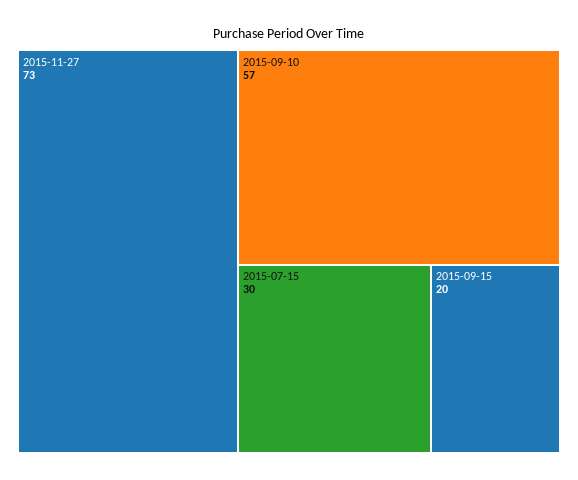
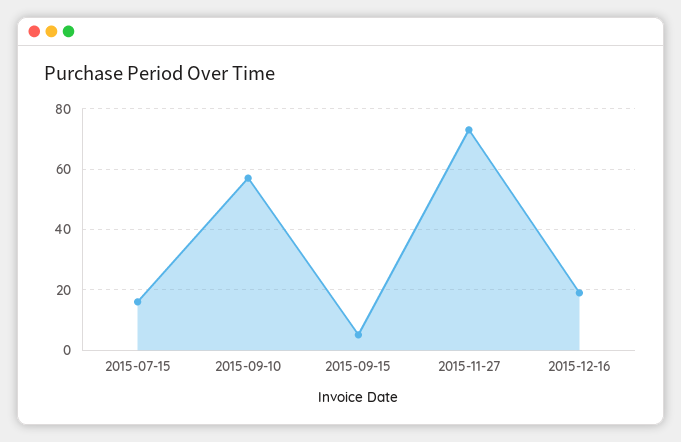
2015-07-15: 30 -> 15
2015-09-15: 20 -> 5
2015-12-16: none -> 20

